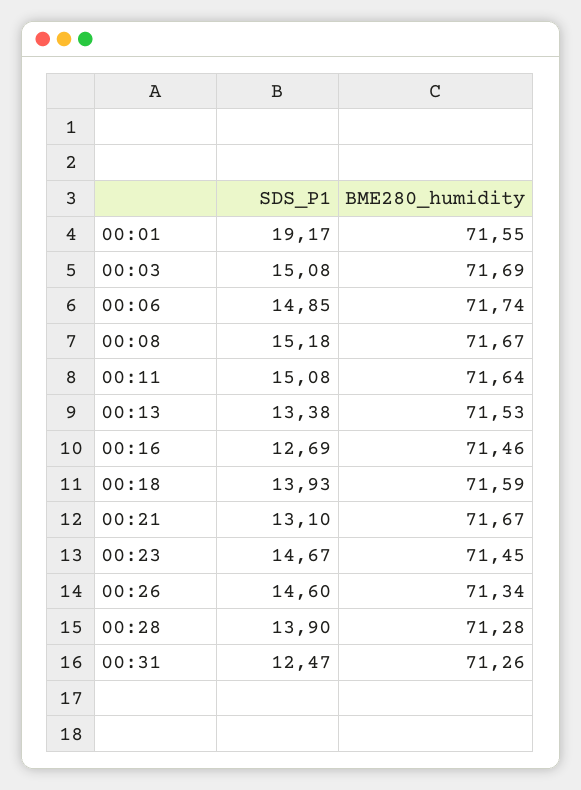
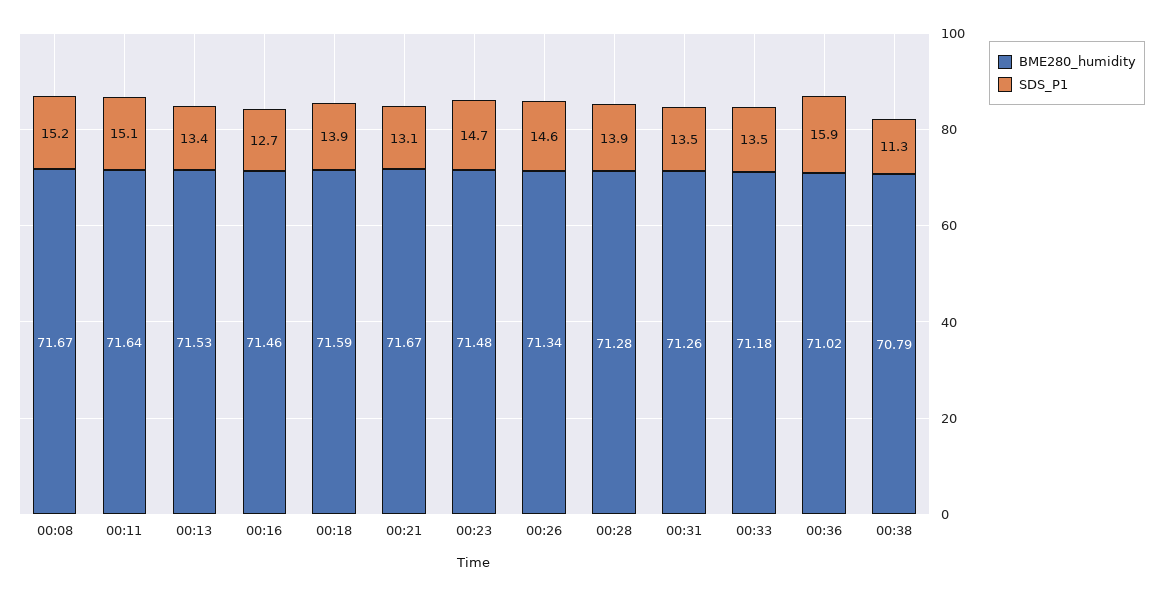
SDS_P1, 00:01: 19.17 -> none
BME280_humidity, 00:01: 71.55 -> none
SDS_P1, 00:03: 15.08 -> none
BME280_humidity, 00:03: 71.69 -> none
SDS_P1, 00:06: 14.85 -> none
BME280_humidity, 00:06: 71.74 -> none
BME280_humidity, 00:23: 71.45 -> 71.48
SDS_P1, 00:31: 12.47 -> 13.5
BME280_humidity, 00:33: none -> 71.18
SDS_P1, 00:33: none -> 13.5
BME280_humidity, 00:36: none -> 71.02
SDS_P1, 00:36: none -> 15.9
BME280_humidity, 00:38: none -> 70.79
SDS_P1, 00:38: none -> 11.3

